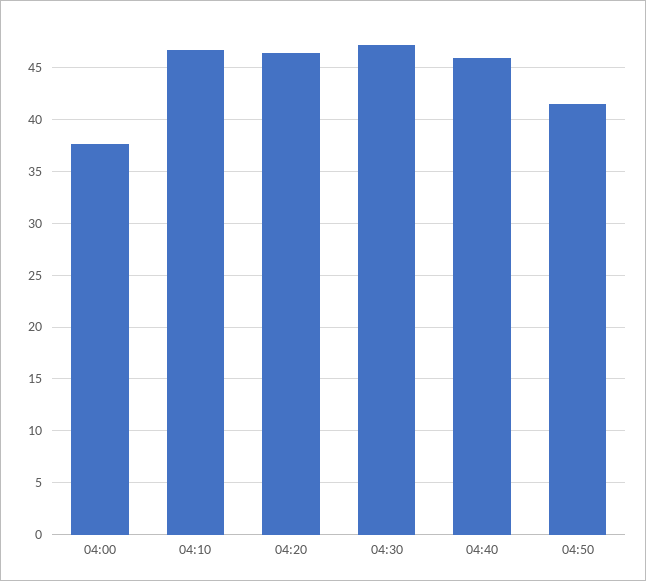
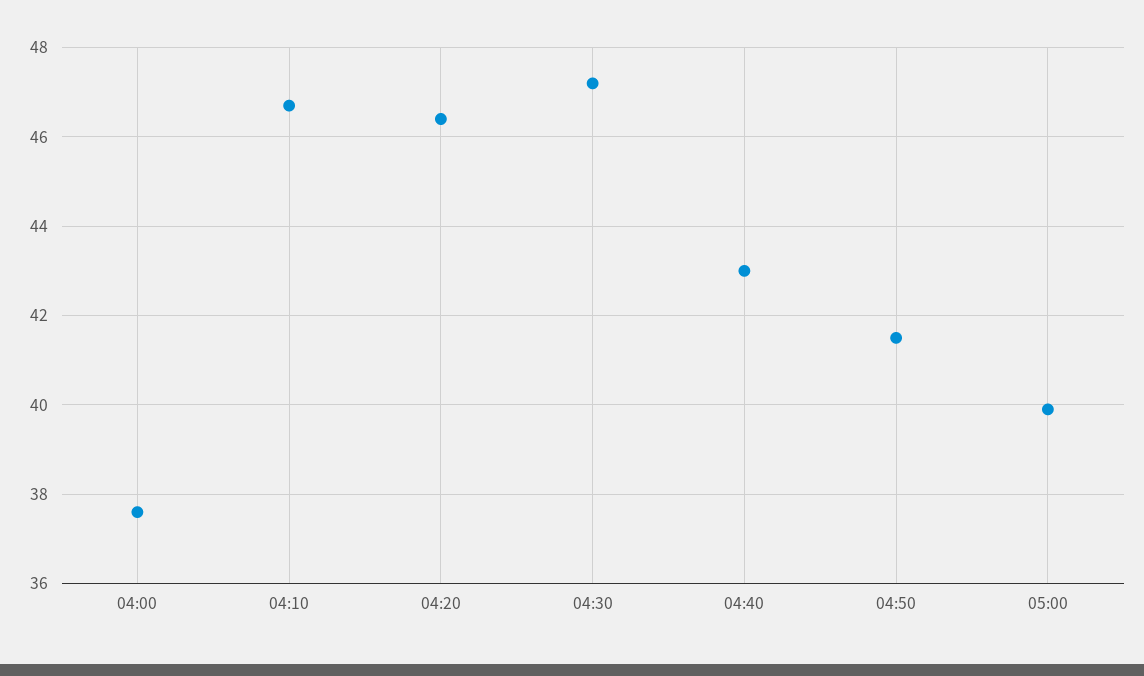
04:40: 46 -> 43
05:00: none -> 40

